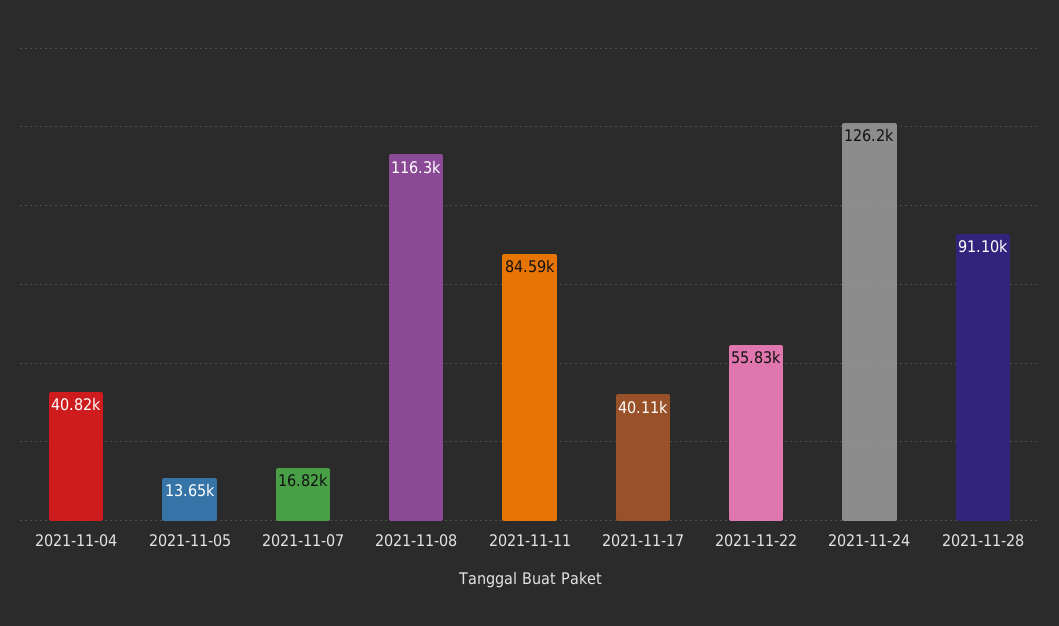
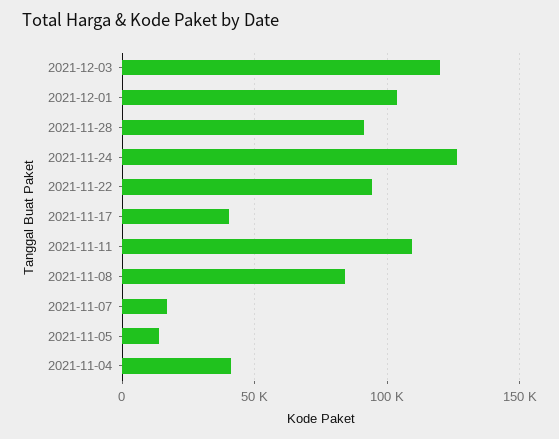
2021-11-08: 116300 -> 85000
2021-11-11: 84590 -> 110000
2021-11-22: 55830 -> 95000
2021-12-03: none -> 120000
2021-12-01: none -> 105000

